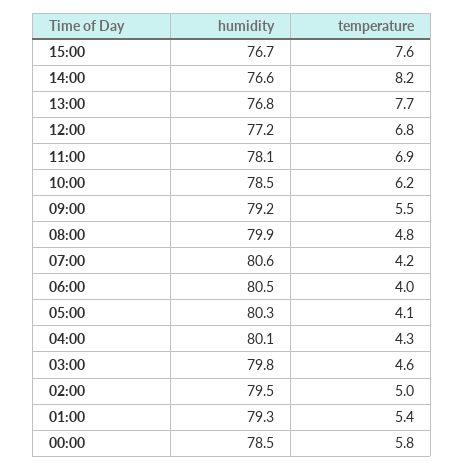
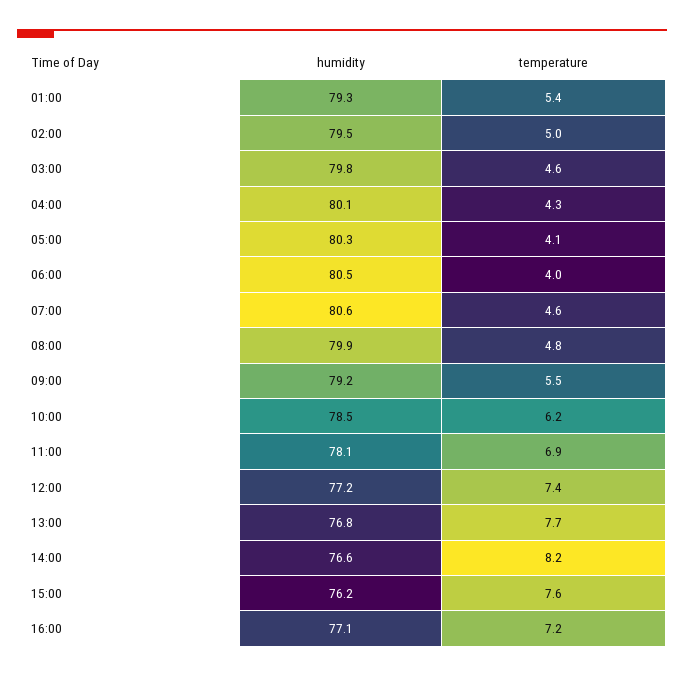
humidity, 15:00: 76.7 -> 76.2
temperature, 12:00: 6.8 -> 7.4
temperature, 07:00: 4.2 -> 4.6
humidity, 00:00: 78.5 -> none
temperature, 00:00: 5.8 -> none
humidity, 16:00: none -> 77.1
temperature, 16:00: none -> 7.2

